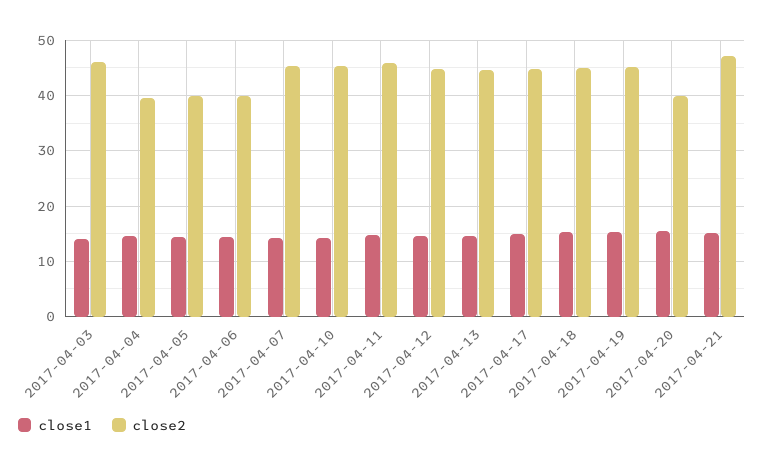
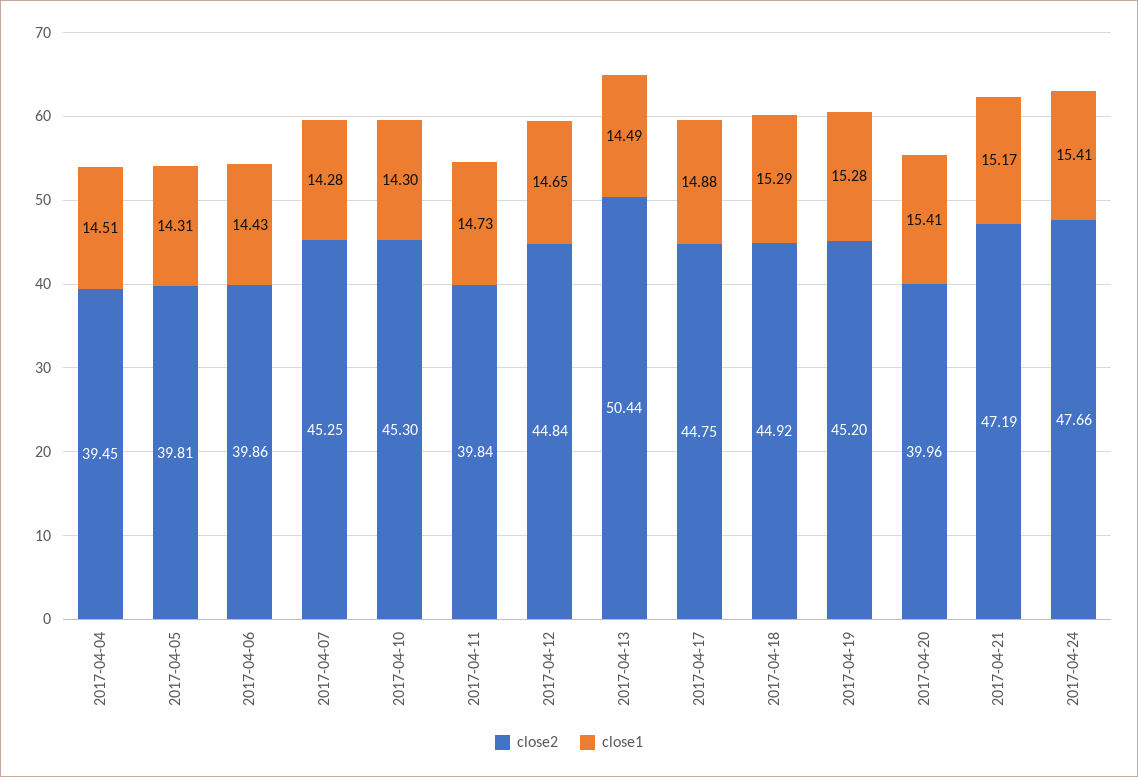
close1, 2017-04-03: 14 -> none
close2, 2017-04-03: 46 -> none
close2, 2017-04-11: 46 -> 39.84
close2, 2017-04-13: 44 -> 50.44
close2, 2017-04-24: none -> 47.66
close1, 2017-04-24: none -> 15.41

